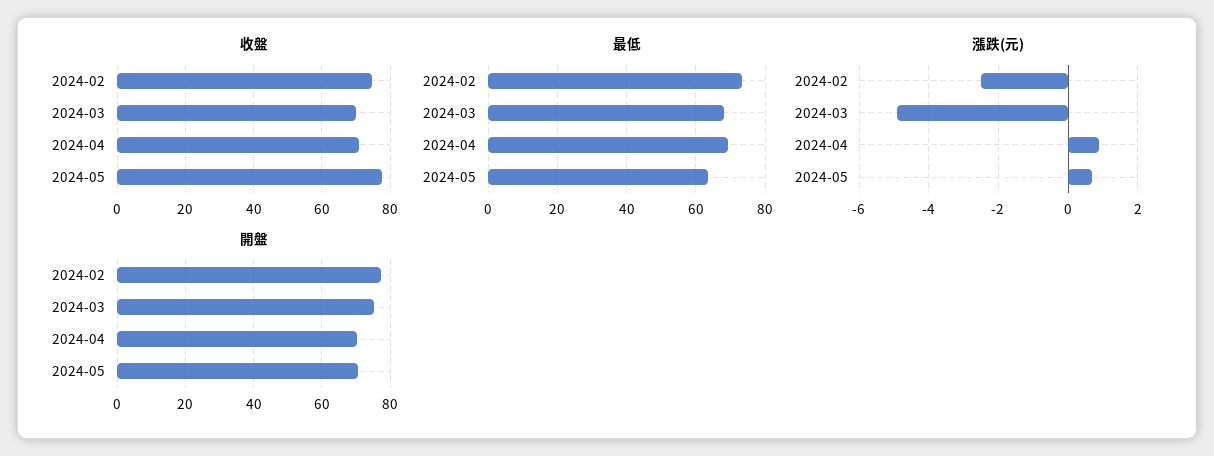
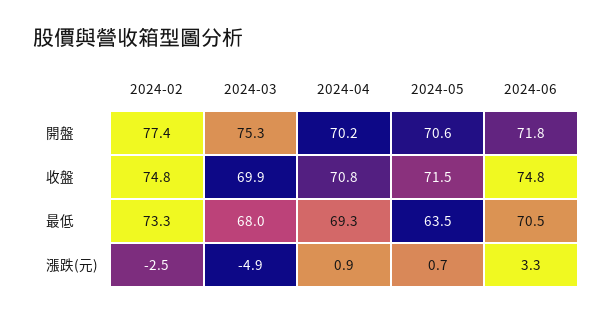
收盤, 2024-05: 78 -> 71.5
開盤, 2024-06: none -> 71.8
收盤, 2024-06: none -> 74.8
最低, 2024-06: none -> 70.5
漲跌(元), 2024-06: none -> 3.3

